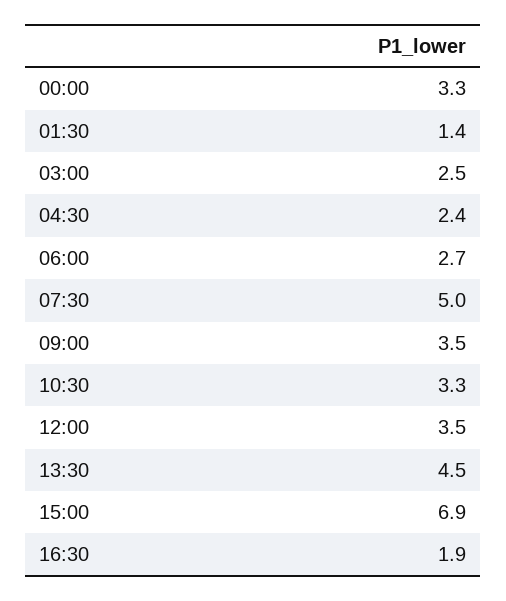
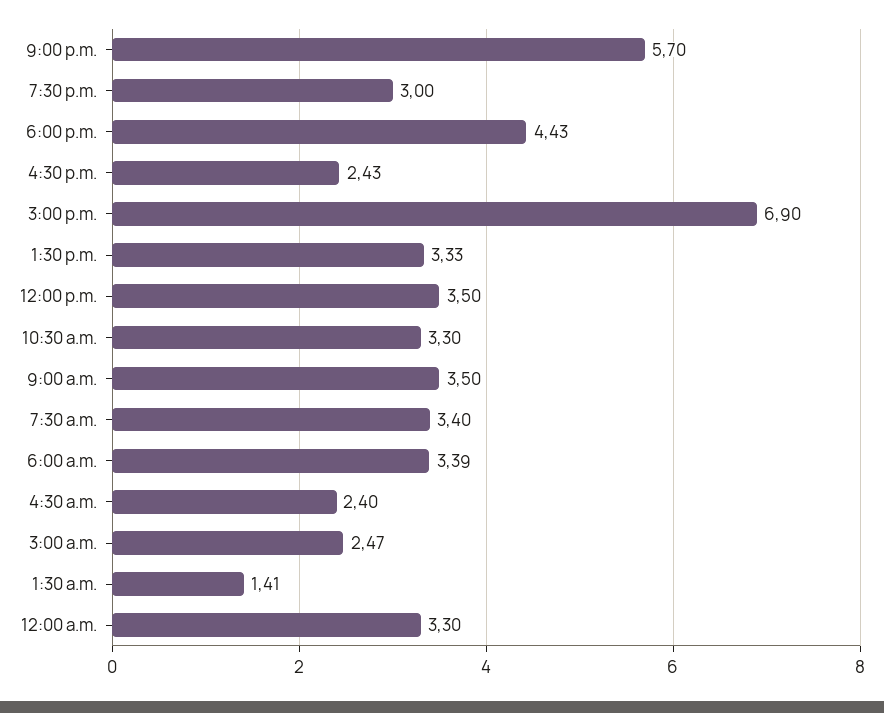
06:00: 2.7 -> 3.39
07:30: 5 -> 3.4
13:30: 4.5 -> 3.33
16:30: 1.9 -> 2.43
9:00 p.m.: none -> 5.7
7:30 p.m.: none -> 3
6:00 p.m.: none -> 4.43

